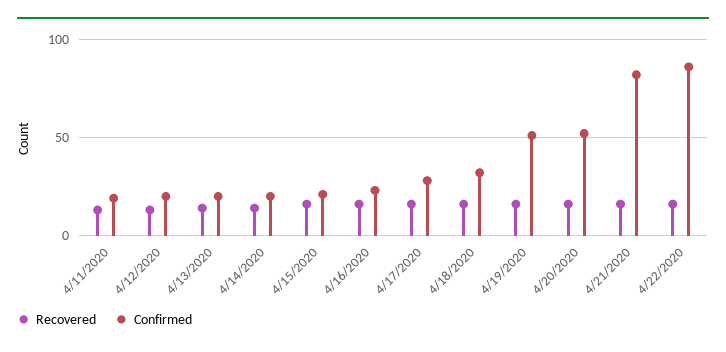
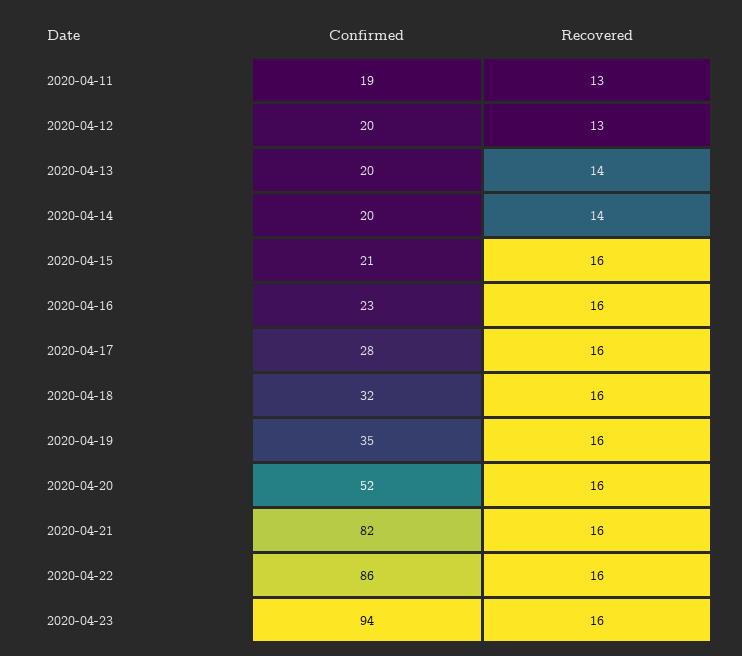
Confirmed, 4/19/2020: 50 -> 35
Confirmed, 2020-04-23: none -> 94
Recovered, 2020-04-23: none -> 16

